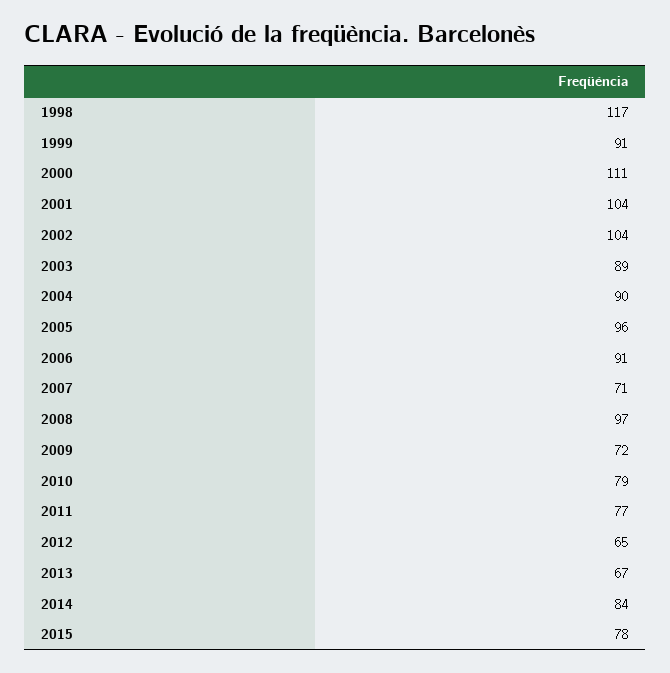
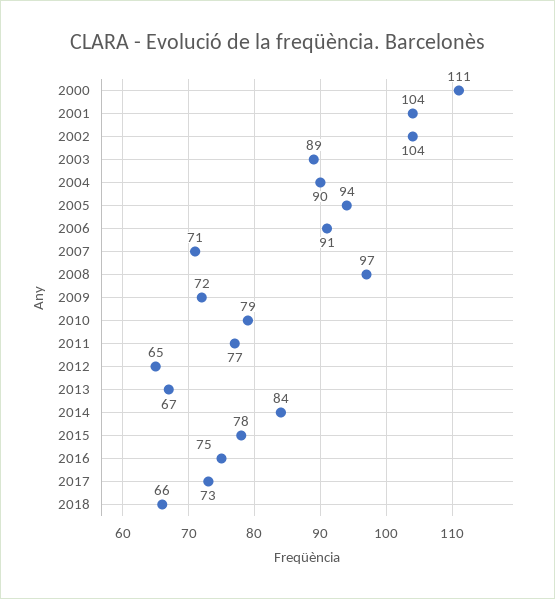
1998: 117 -> none
1999: 91 -> none
2005: 96 -> 94
2016: none -> 75
2017: none -> 73
2018: none -> 66

